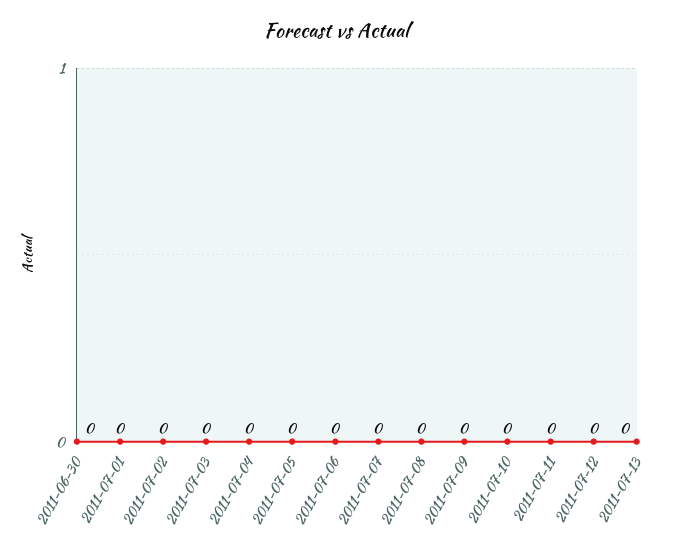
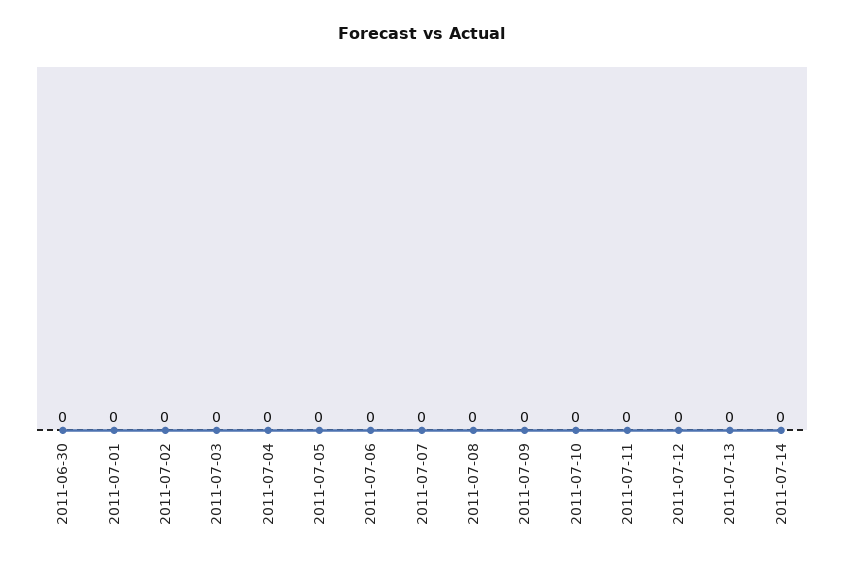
2011-07-14: none -> 0

